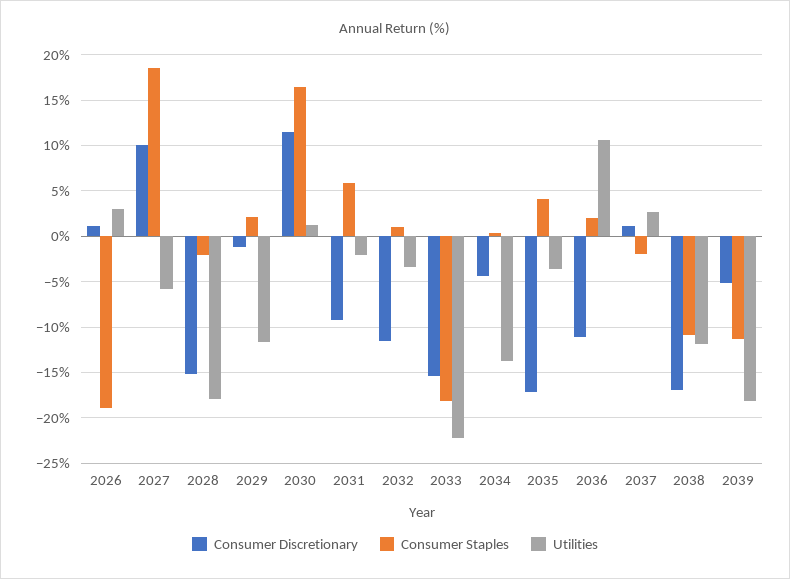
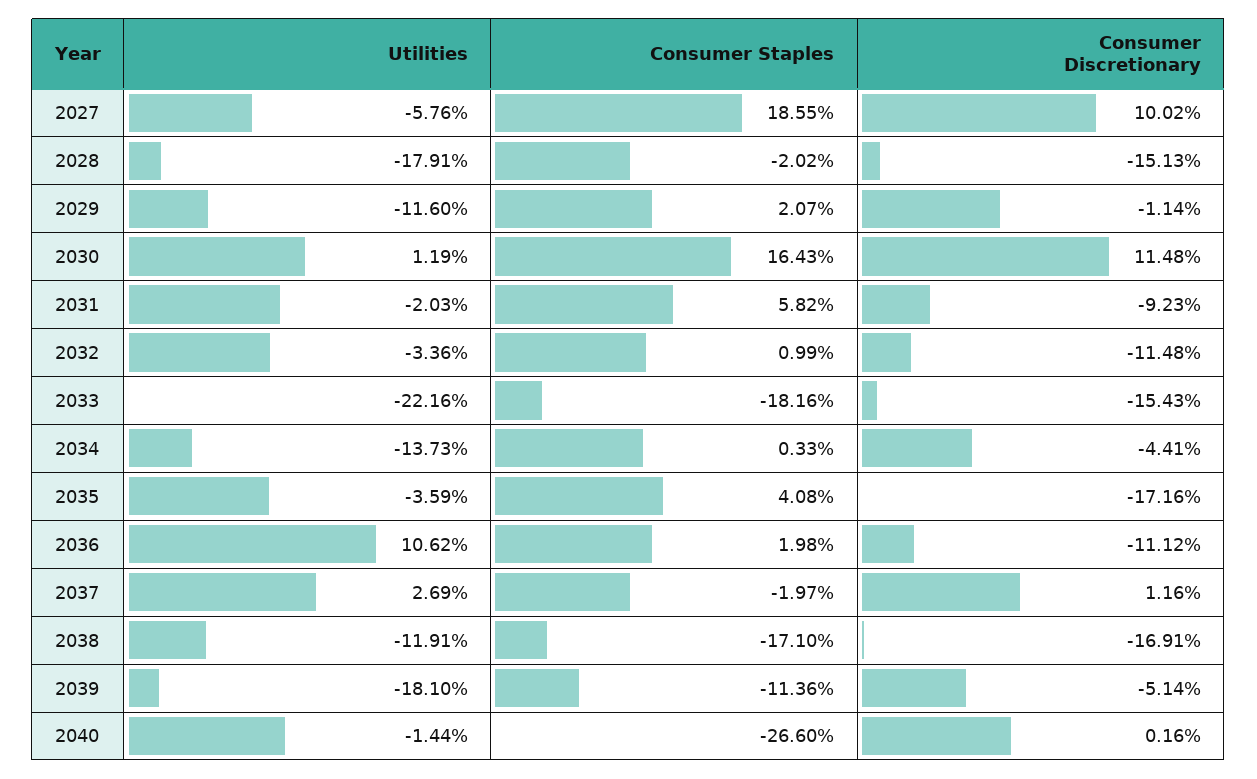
Consumer Discretionary, 2026: 1 -> none
Consumer Staples, 2026: -19 -> none
Utilities, 2026: 3 -> none
Consumer Staples, 2038: -11 -> -17.1
Utilities, 2040: none -> -1.44
Consumer Staples, 2040: none -> -26.6
Consumer Discretionary, 2040: none -> 0.16

